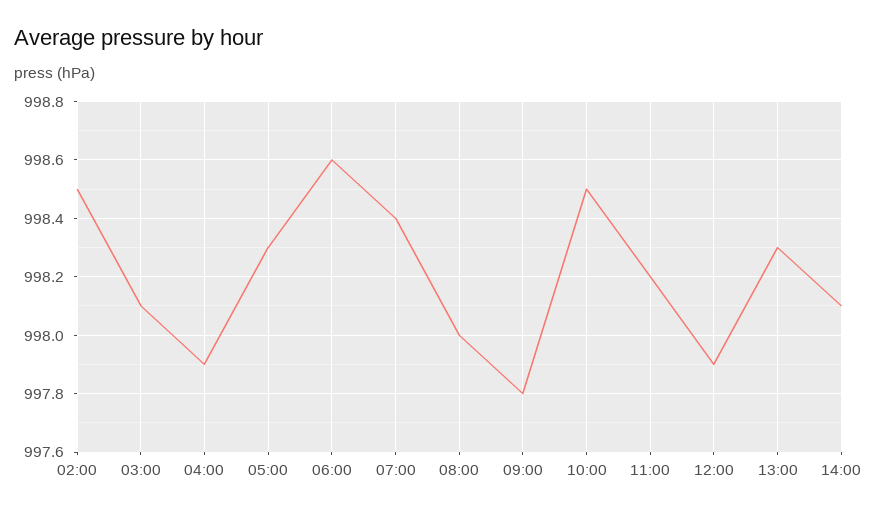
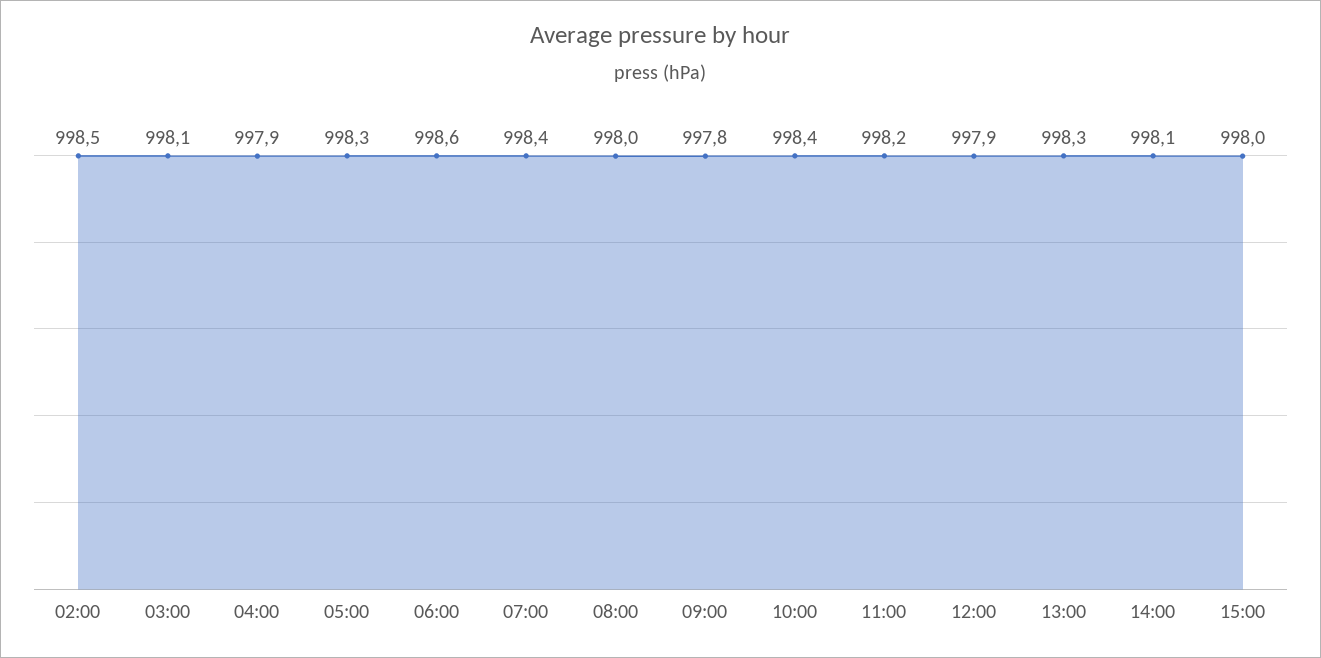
10:00: 998.5 -> 998.4
15:00: none -> 998

